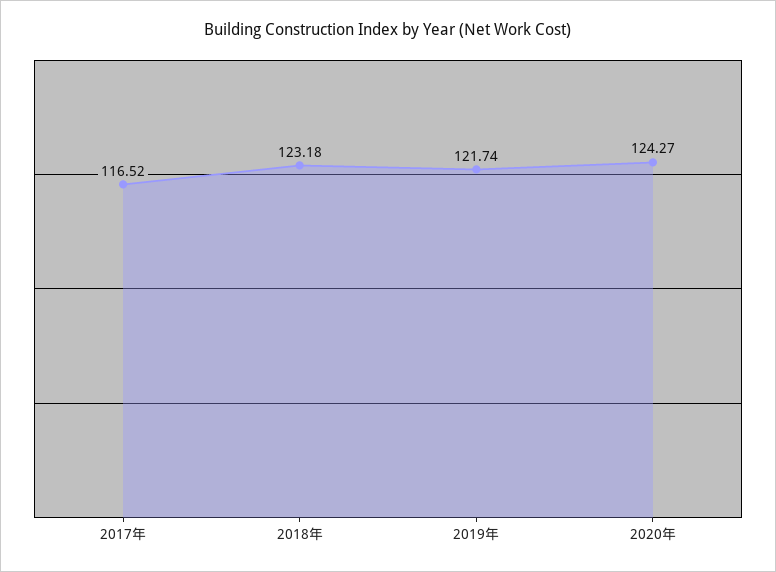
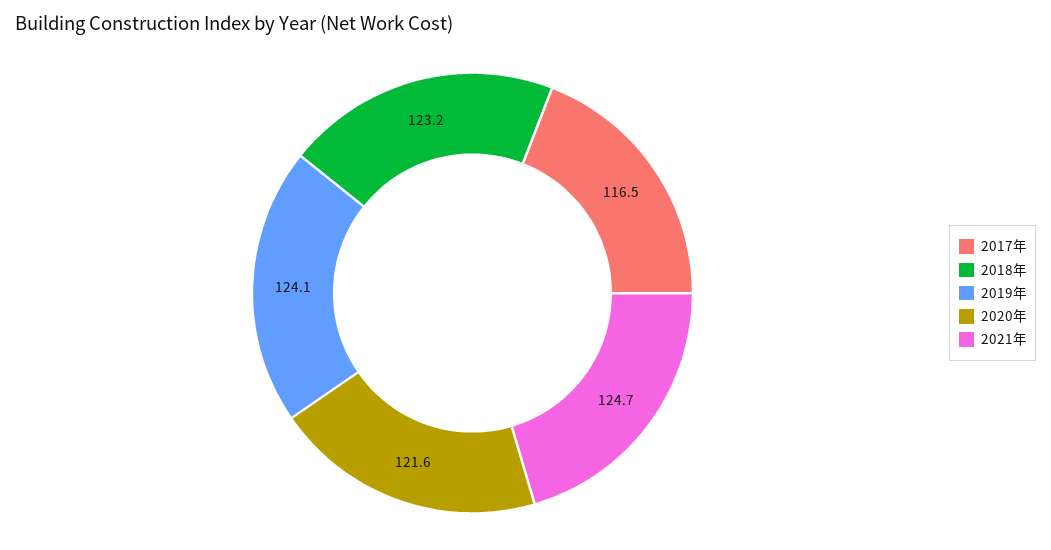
2019年: 121.74 -> 124.1
2020年: 124.27 -> 121.6
2021年: none -> 124.7

